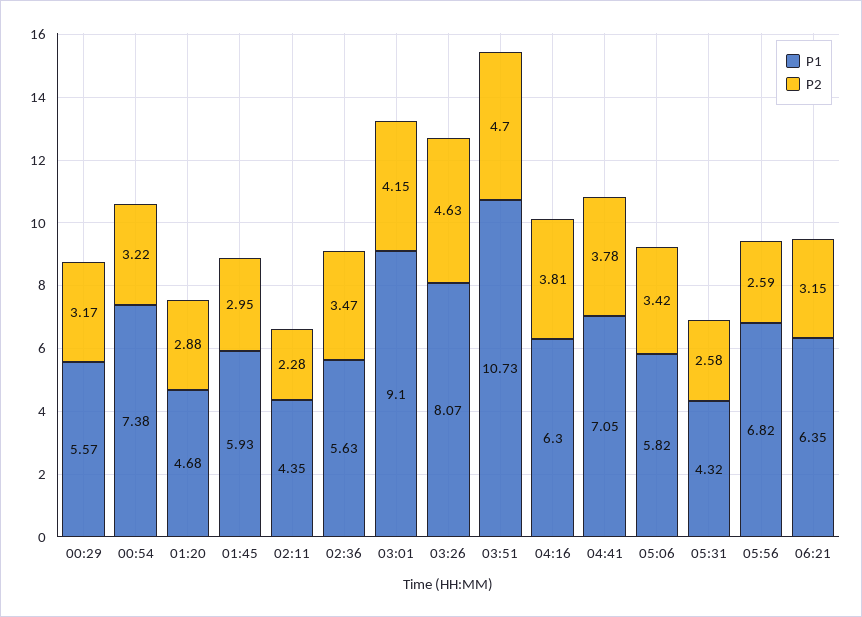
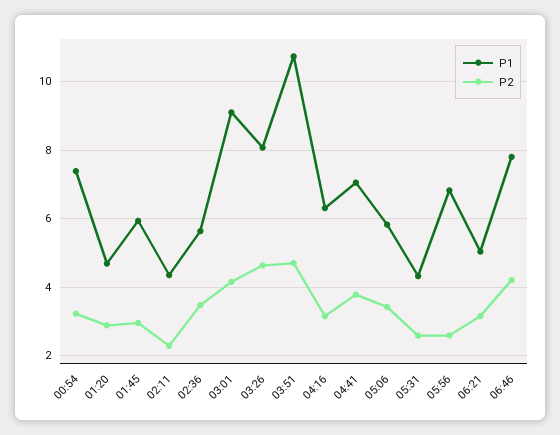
P1, 00:29: 5.57 -> none
P2, 00:29: 3.17 -> none
P2, 04:16: 3.81 -> 3.2
P1, 06:21: 6.35 -> 5
P1, 06:46: none -> 7.8
P2, 06:46: none -> 4.2

